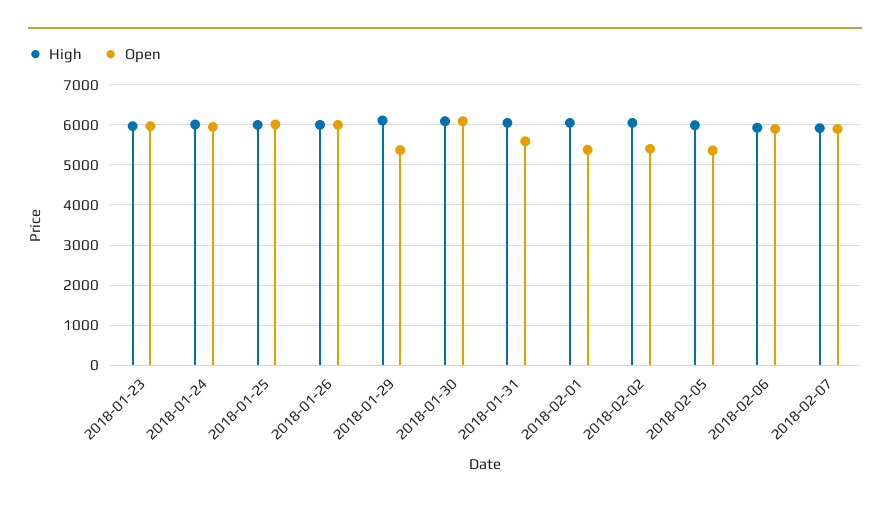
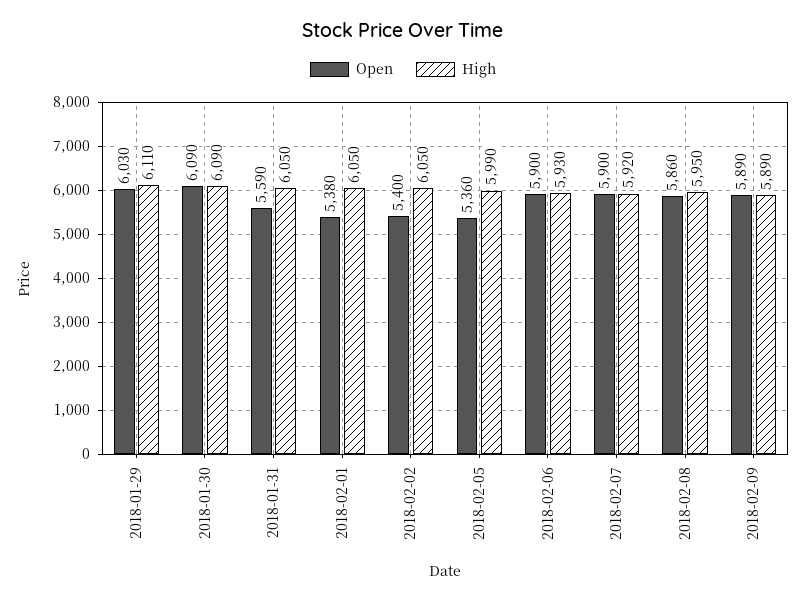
High, 2018-01-23: 6000 -> none
Open, 2018-01-23: 6000 -> none
High, 2018-01-24: 6000 -> none
Open, 2018-01-24: 6000 -> none
High, 2018-01-25: 6000 -> none
Open, 2018-01-25: 6000 -> none
High, 2018-01-26: 6000 -> none
Open, 2018-01-26: 6000 -> none
Open, 2018-01-29: 5400 -> 6030
Open, 2018-02-08: none -> 5860
High, 2018-02-08: none -> 5950
Open, 2018-02-09: none -> 5890
High, 2018-02-09: none -> 5890

